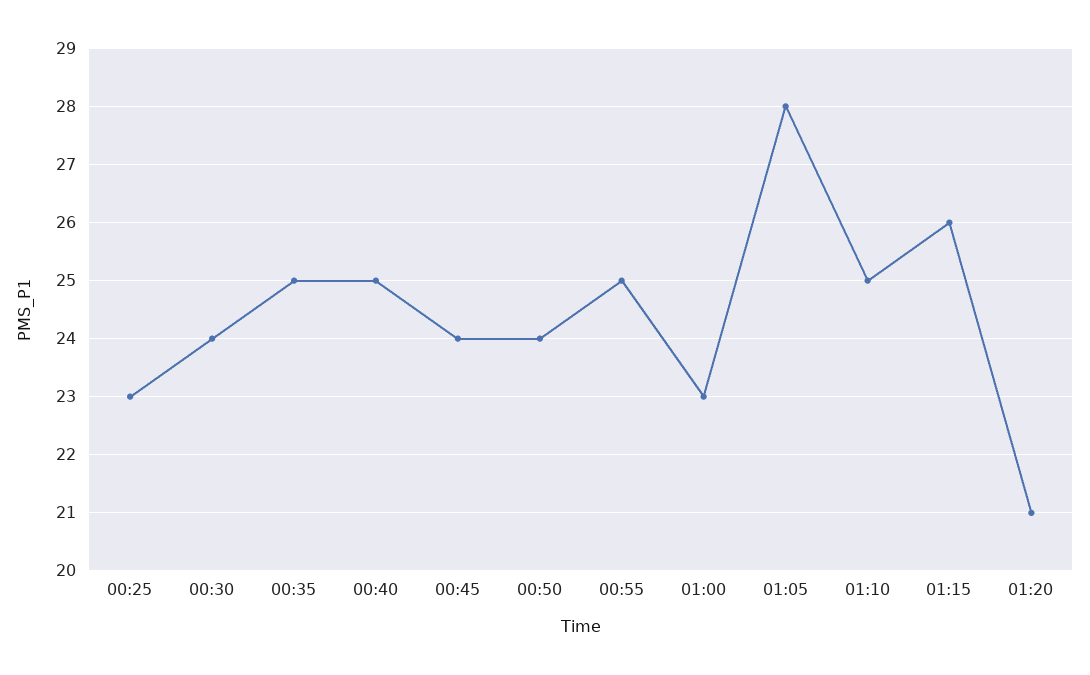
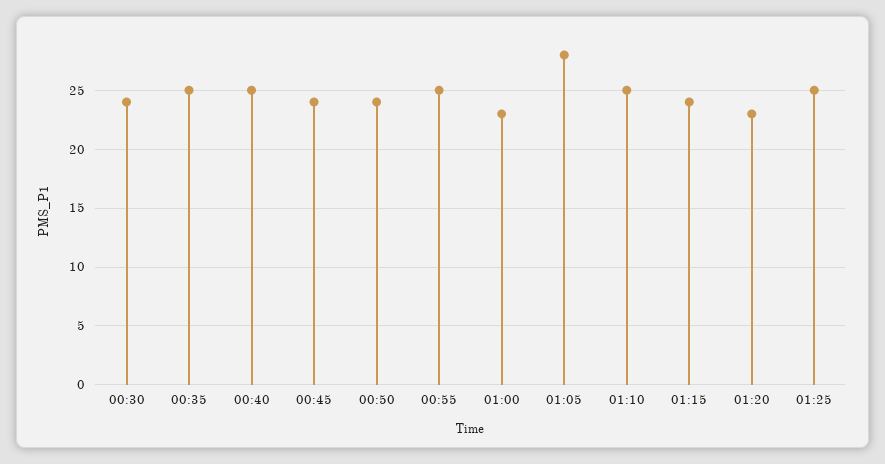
00:25: 23 -> none
01:15: 26 -> 24
01:20: 21 -> 23
01:25: none -> 25

